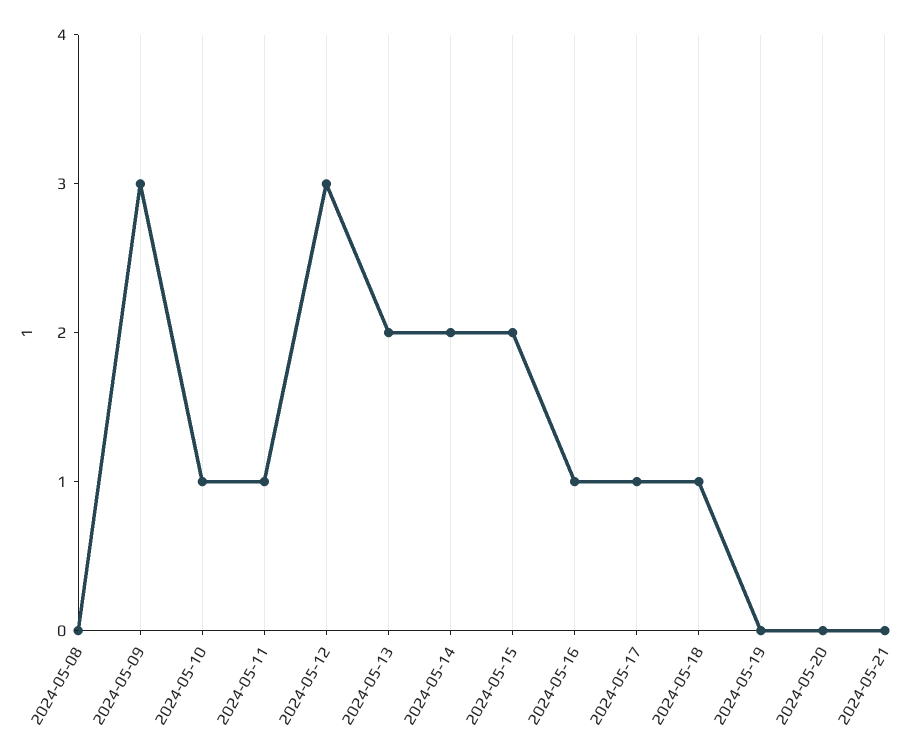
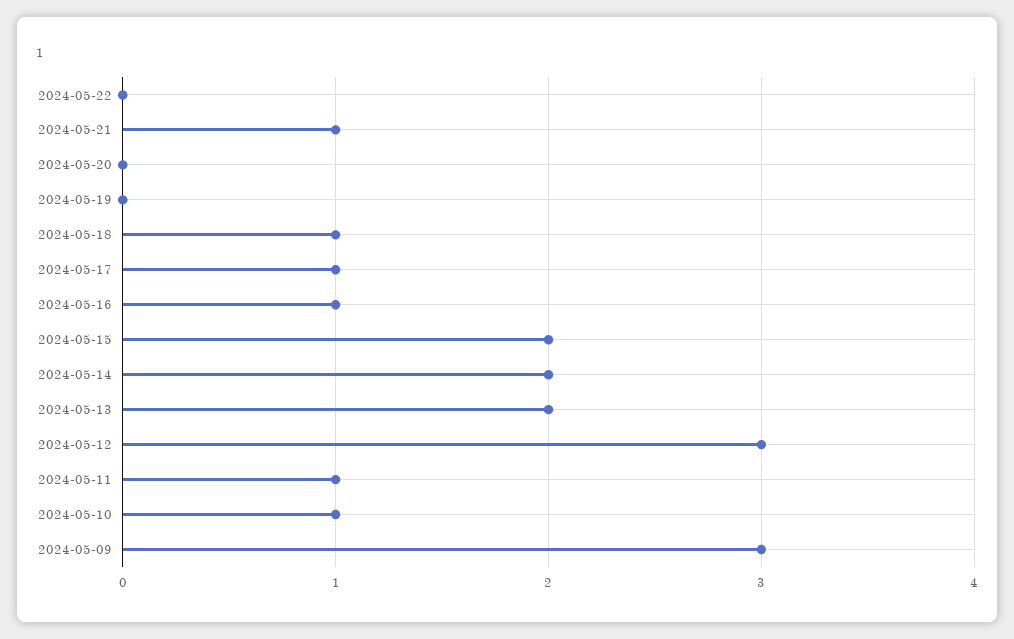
2024-05-08: 0 -> none
2024-05-21: 0 -> 1
2024-05-22: none -> 0

